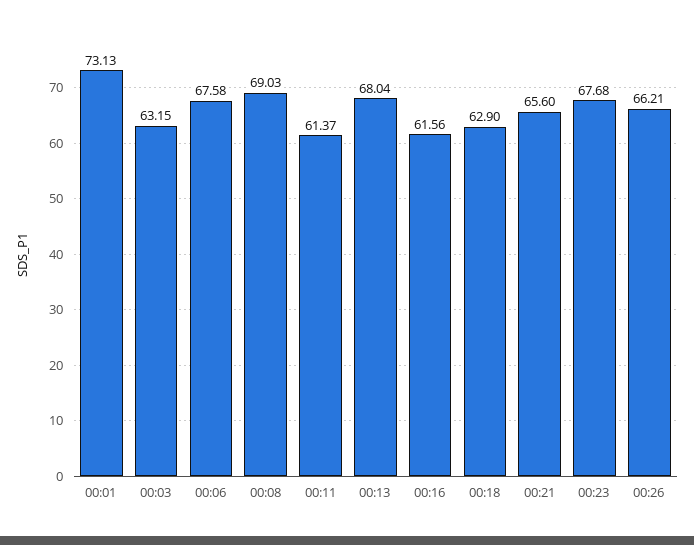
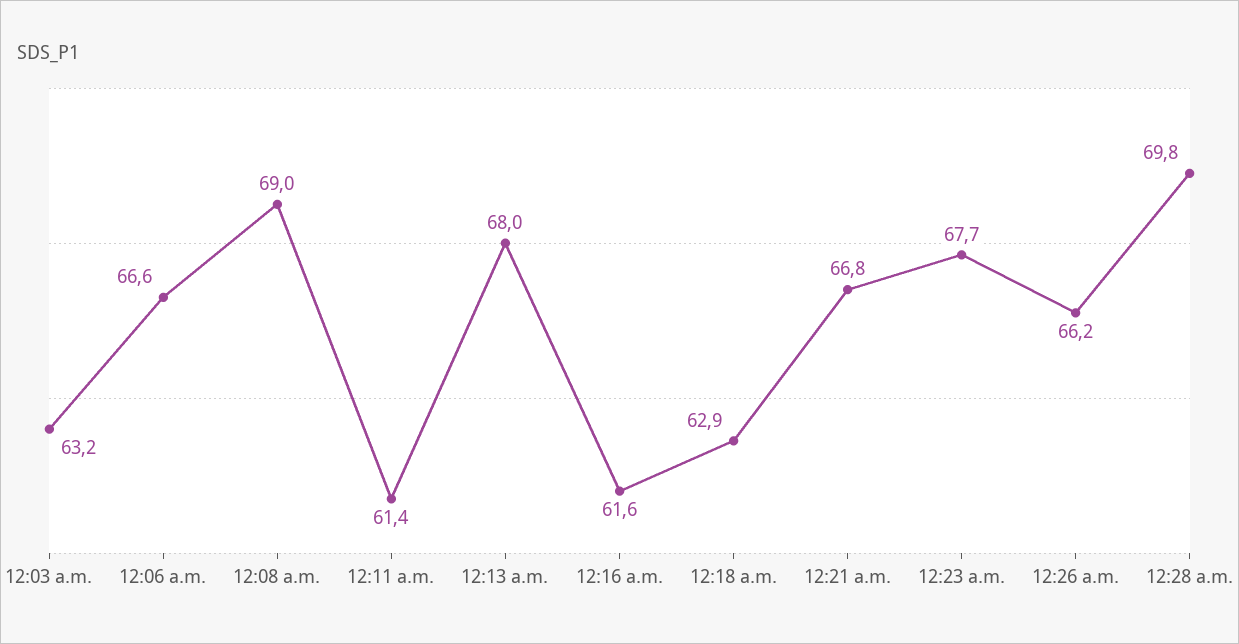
00:01: 73.13 -> none
00:06: 67.58 -> 66.6
00:21: 65.6 -> 66.8
12:28 a.m.: none -> 69.8

